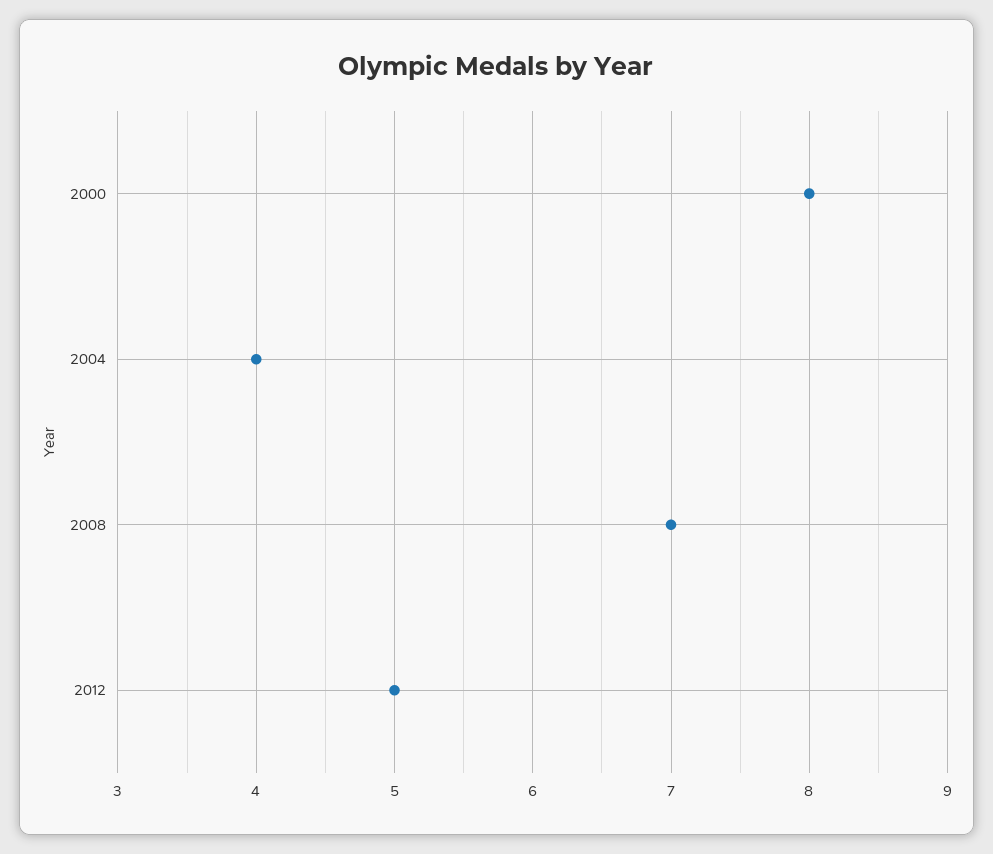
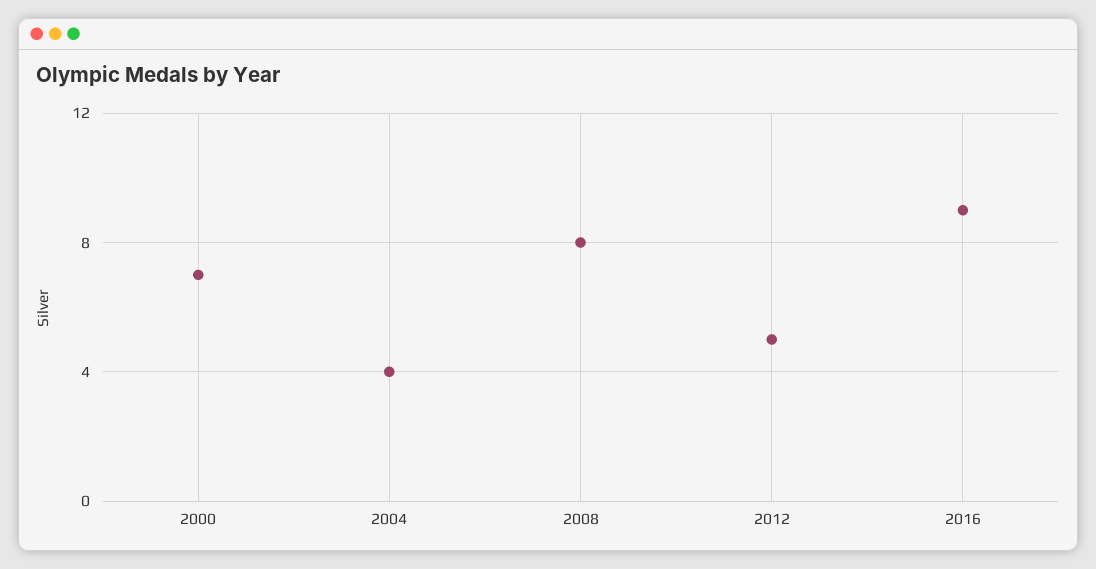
2000: 8 -> 7
2008: 7 -> 8
2016: none -> 9

